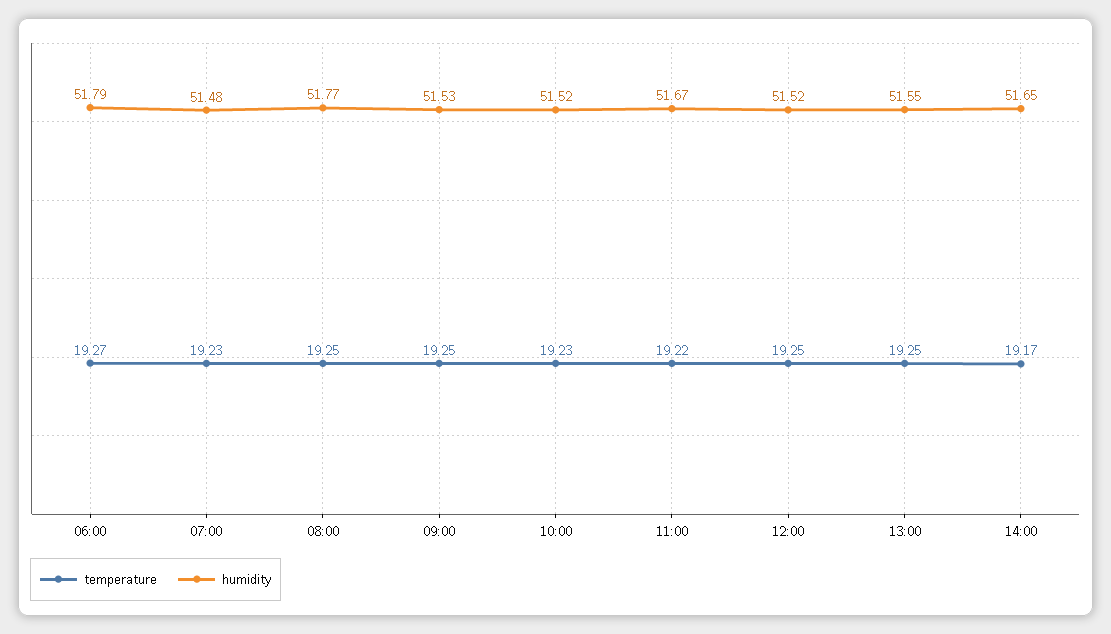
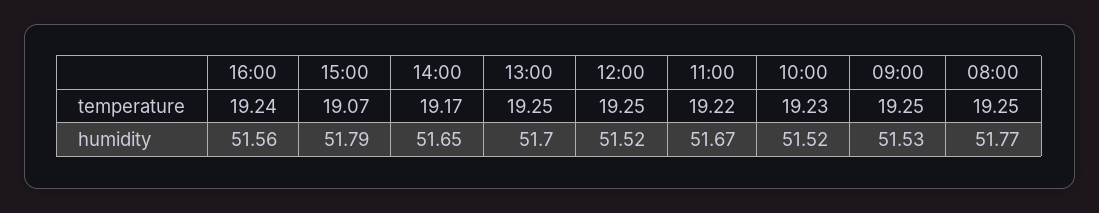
temperature, 06:00: 19.27 -> none
humidity, 06:00: 51.79 -> none
temperature, 07:00: 19.23 -> none
humidity, 07:00: 51.48 -> none
humidity, 13:00: 51.55 -> 51.7
temperature, 16:00: none -> 19.24
temperature, 15:00: none -> 19.07
humidity, 16:00: none -> 51.56
humidity, 15:00: none -> 51.79

